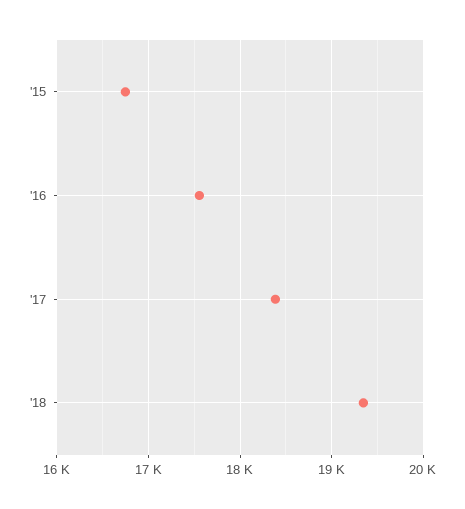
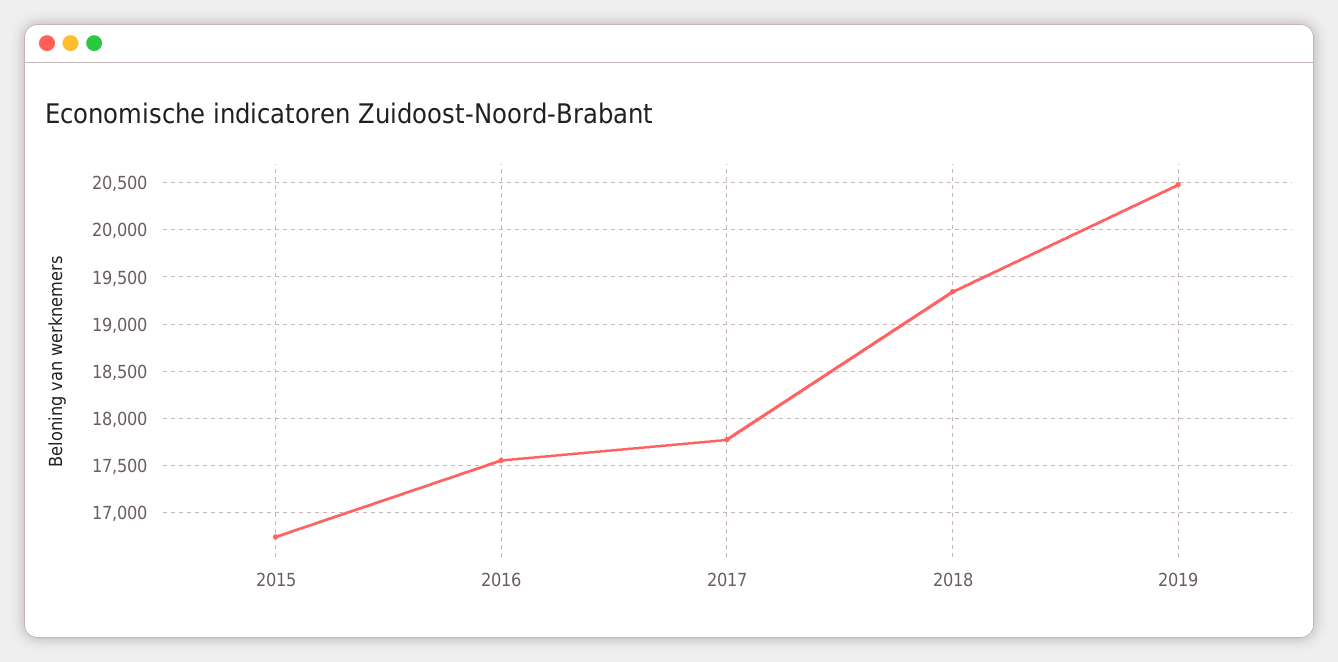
'17: 18400 -> 17800
2019: none -> 20500

